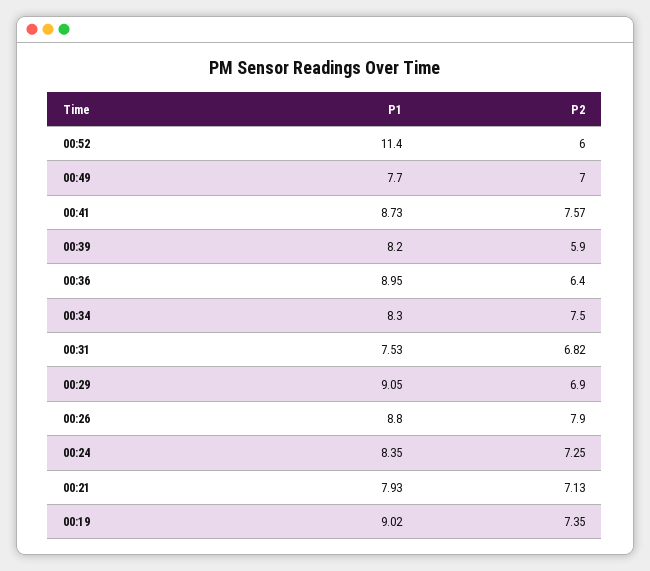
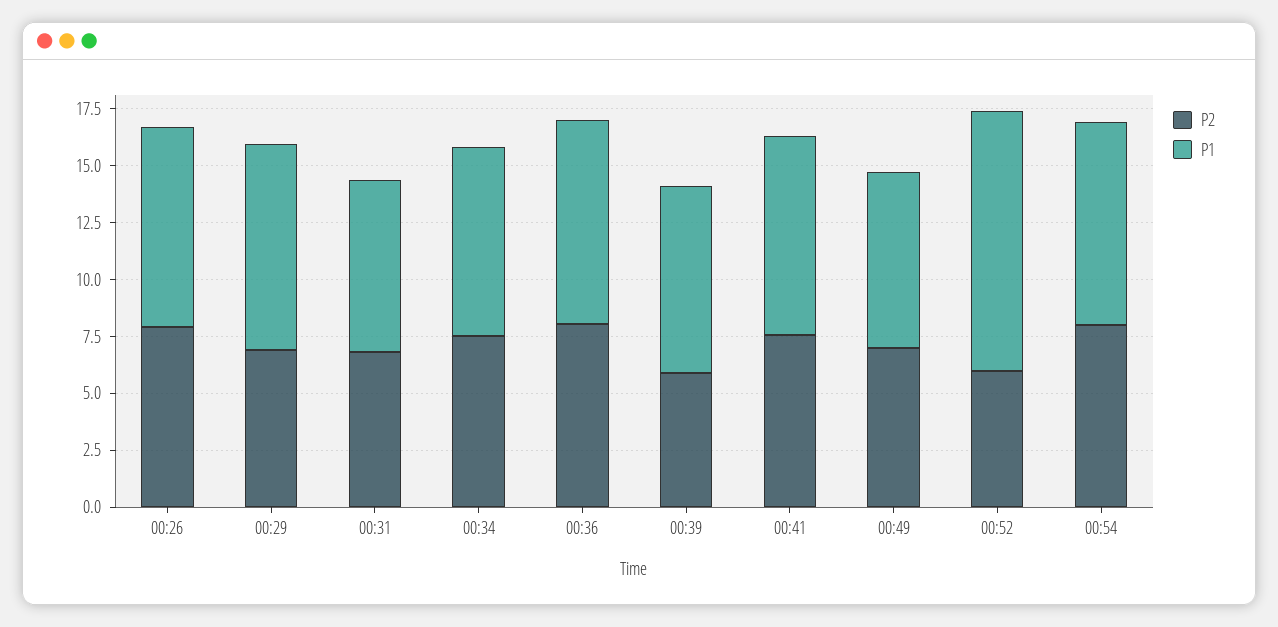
P2, 00:36: 6.4 -> 8
P1, 00:24: 8.35 -> none
P2, 00:24: 7.25 -> none
P1, 00:21: 7.93 -> none
P2, 00:21: 7.13 -> none
P1, 00:19: 9.02 -> none
P2, 00:19: 7.35 -> none
P2, 00:54: none -> 8
P1, 00:54: none -> 9

